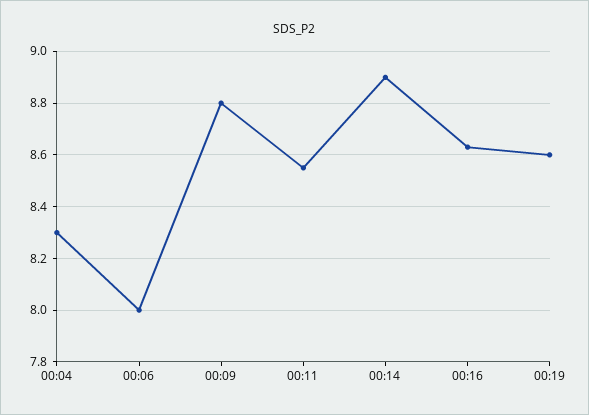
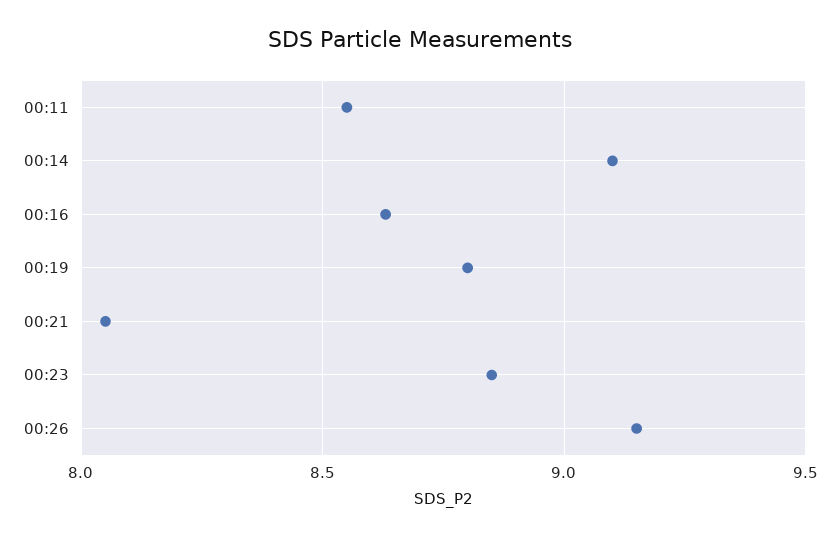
00:04: 8.3 -> none
00:06: 8 -> none
00:09: 8.8 -> none
00:14: 8.9 -> 9.1
00:19: 8.6 -> 8.8
00:21: none -> 8.05
00:23: none -> 8.85
00:26: none -> 9.15

